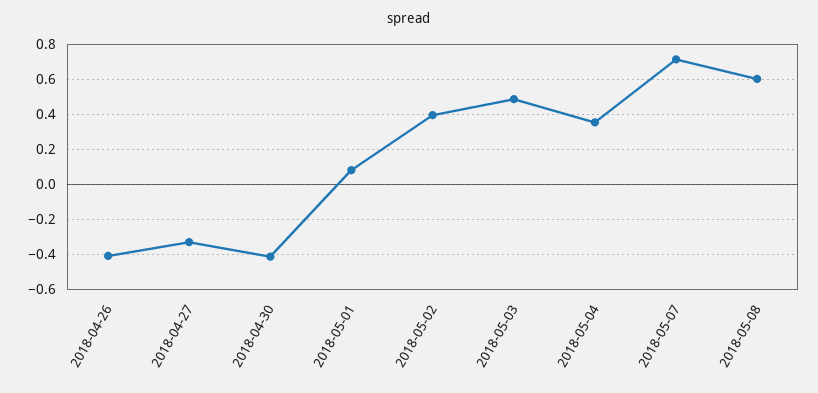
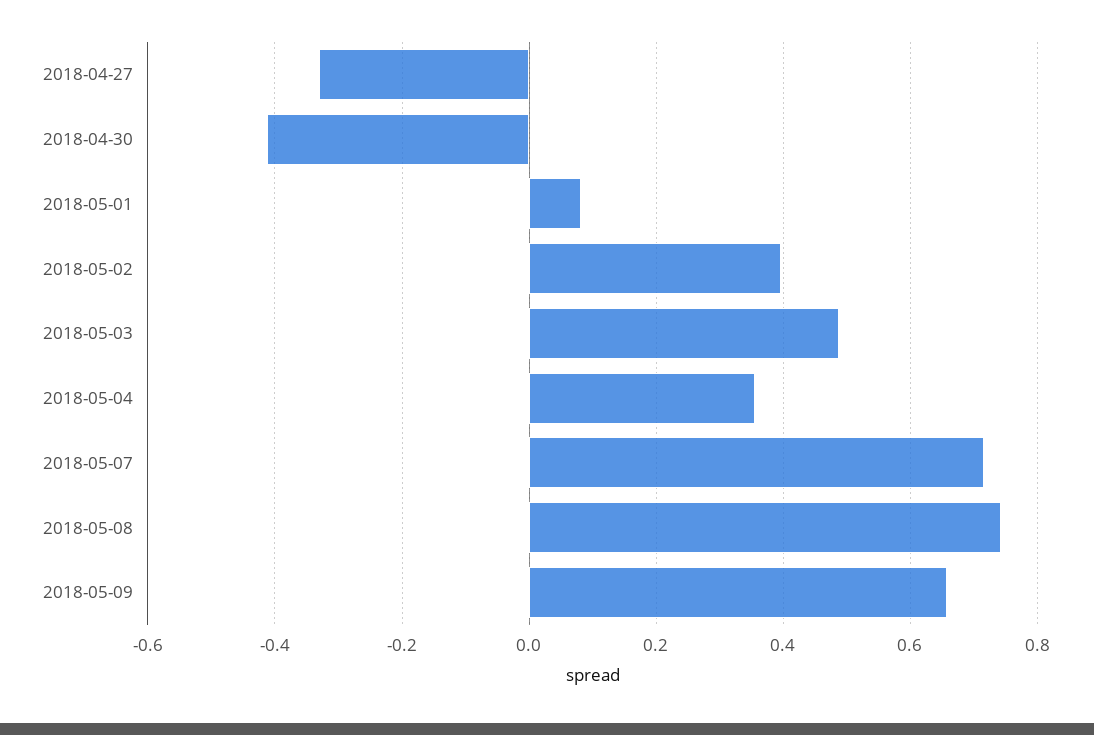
2018-04-26: -0.4 -> none
2018-05-08: 0.6 -> 0.74
2018-05-09: none -> 0.66

